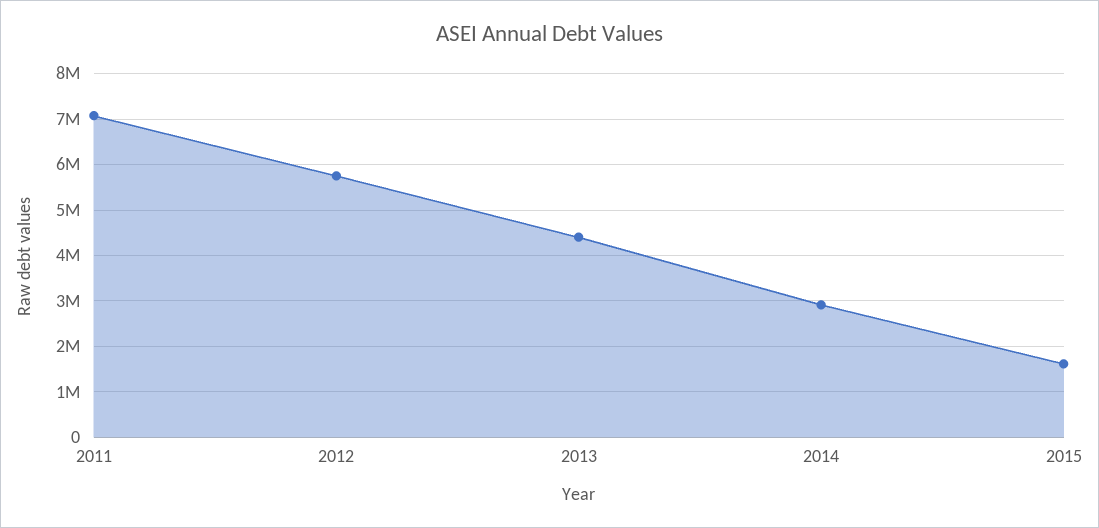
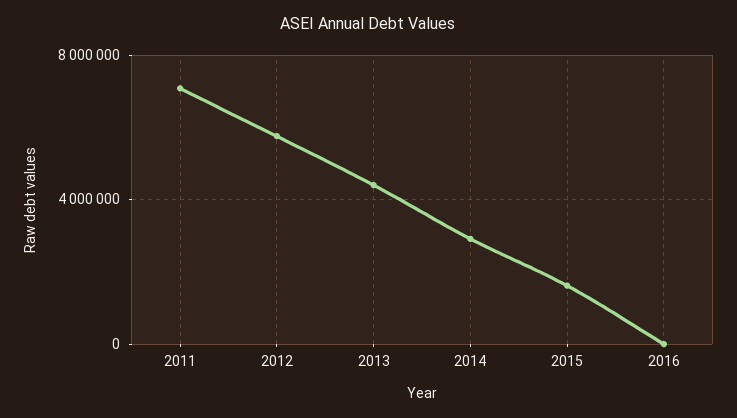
2016: none -> 0

